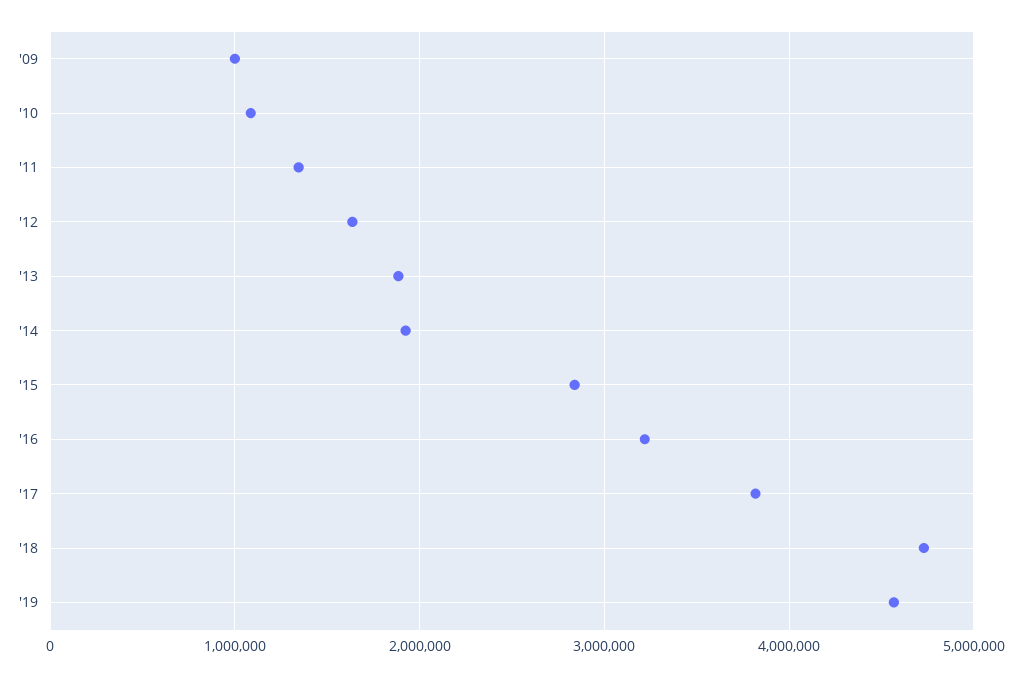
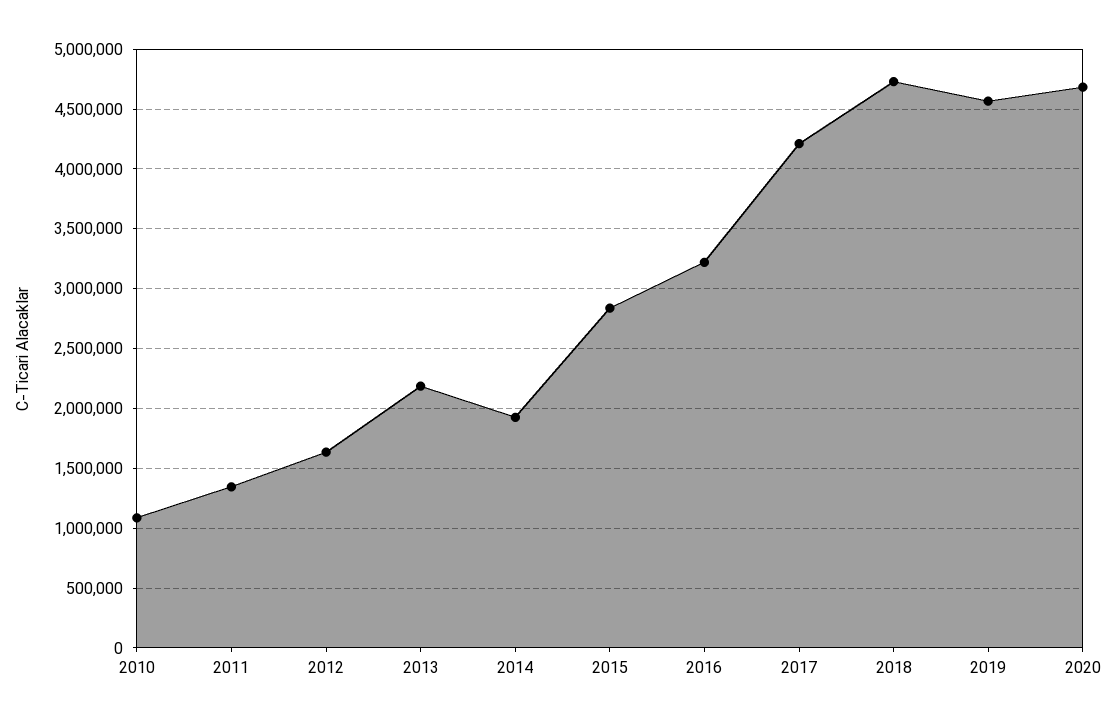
'09: 1000000 -> none
'13: 1900000 -> 2200000
'17: 3800000 -> 4200000
2020: none -> 4700000

